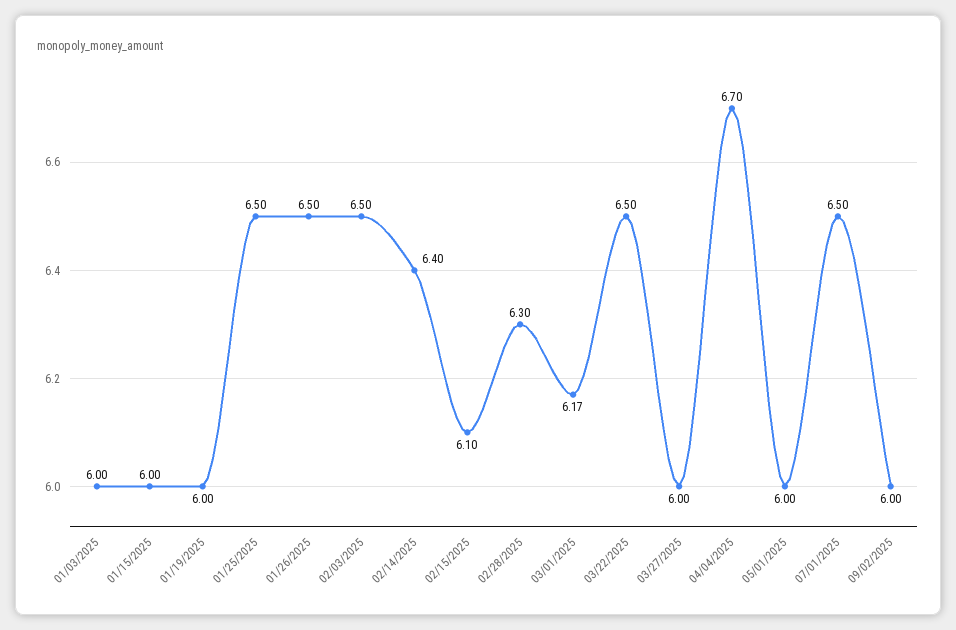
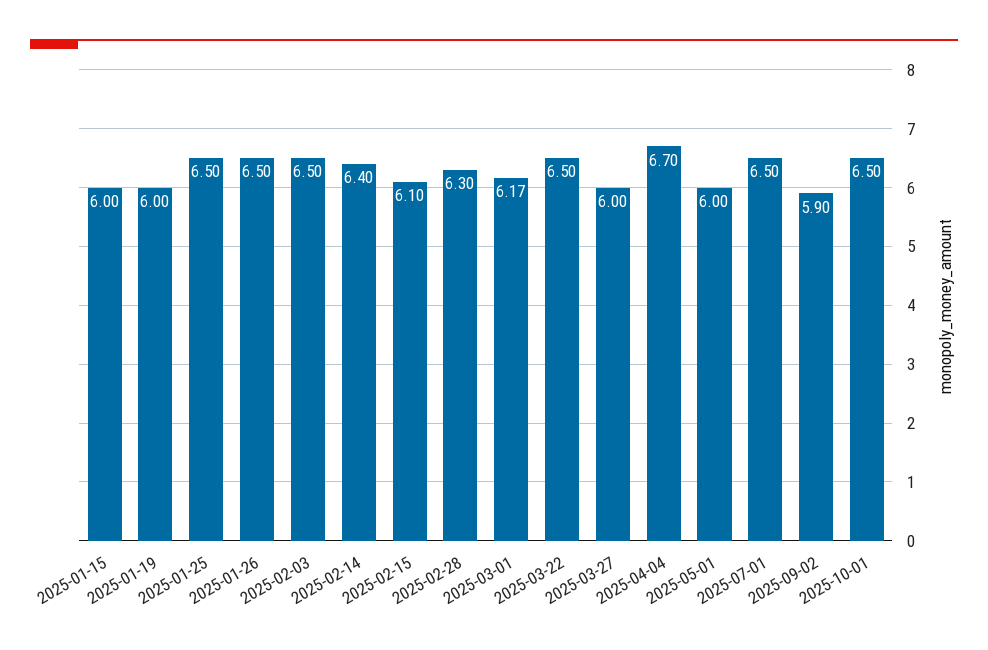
01/03/2025: 6 -> none
09/02/2025: 6 -> 5.9
2025-10-01: none -> 6.5

